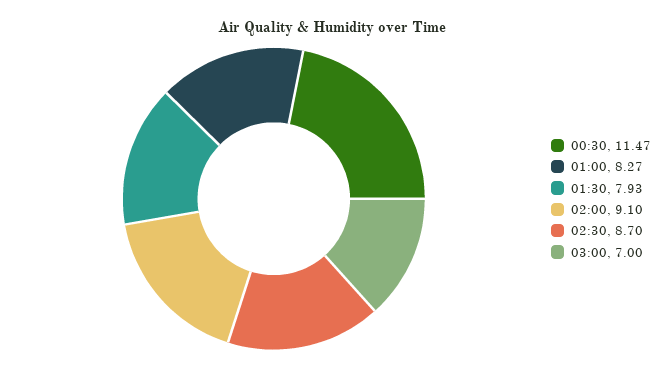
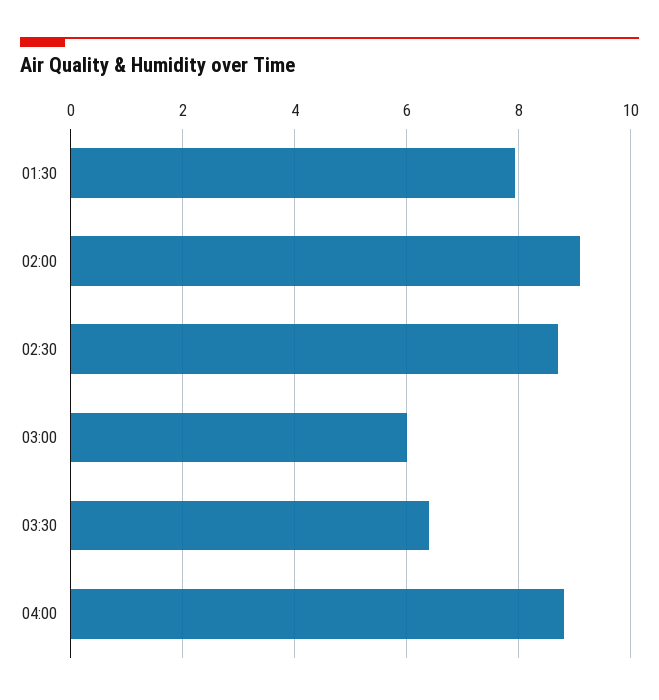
00:30: 11.47 -> none
01:00: 8.27 -> none
03:00: 7 -> 6
03:30: none -> 6.4
04:00: none -> 8.8

